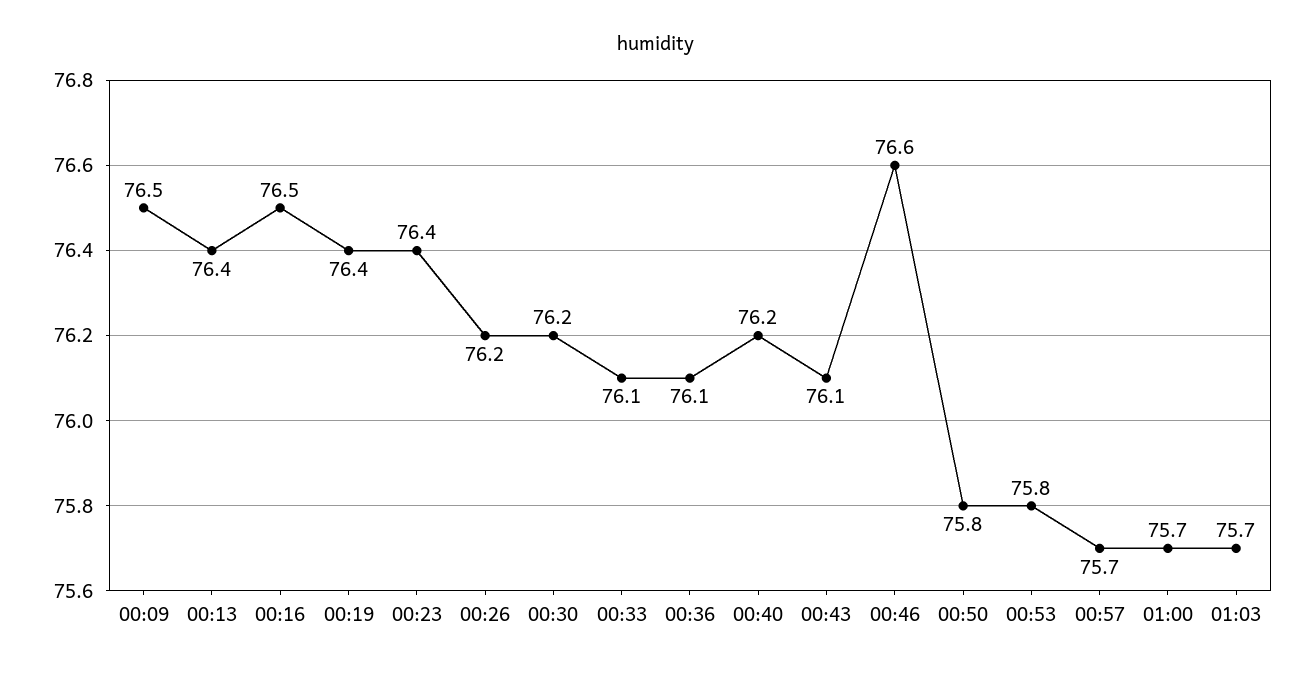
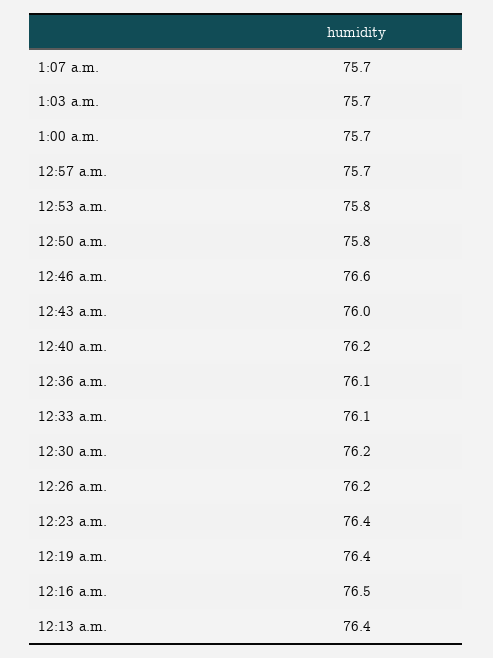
00:09: 76.5 -> none
00:43: 76.1 -> 76
1:07 a.m.: none -> 75.7

